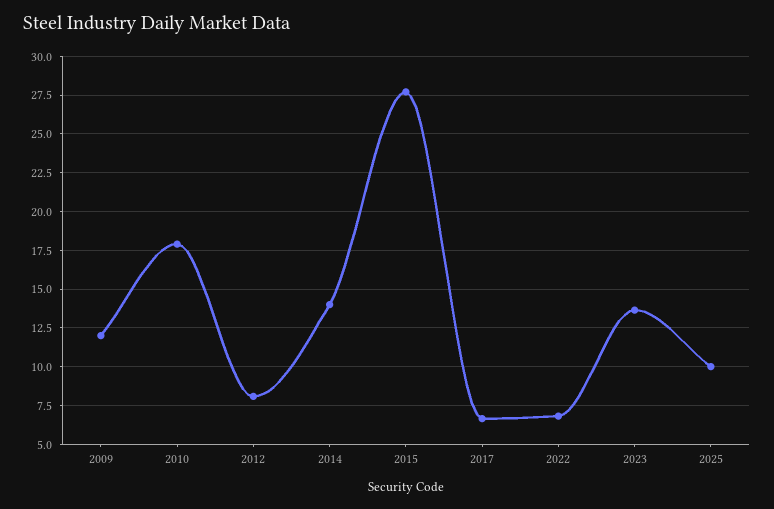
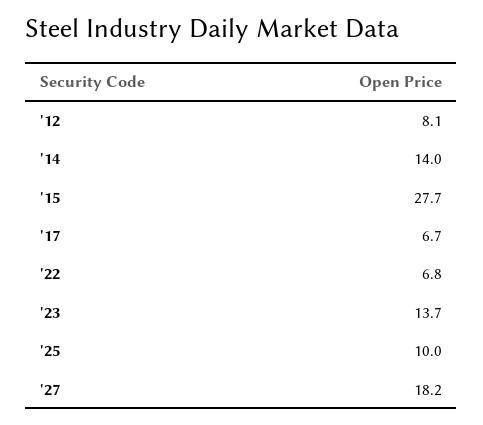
2009: 12 -> none
2010: 18 -> none
'27: none -> 18.2

